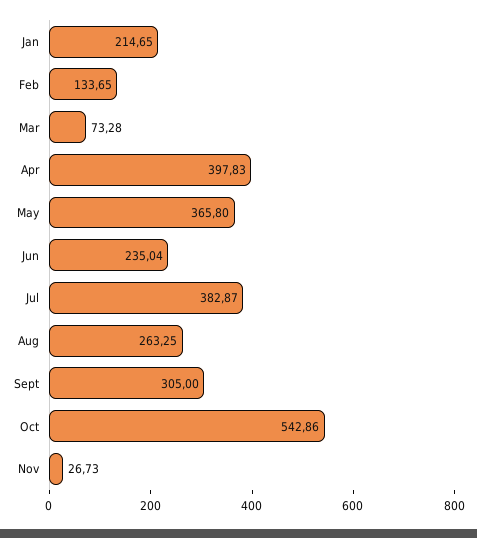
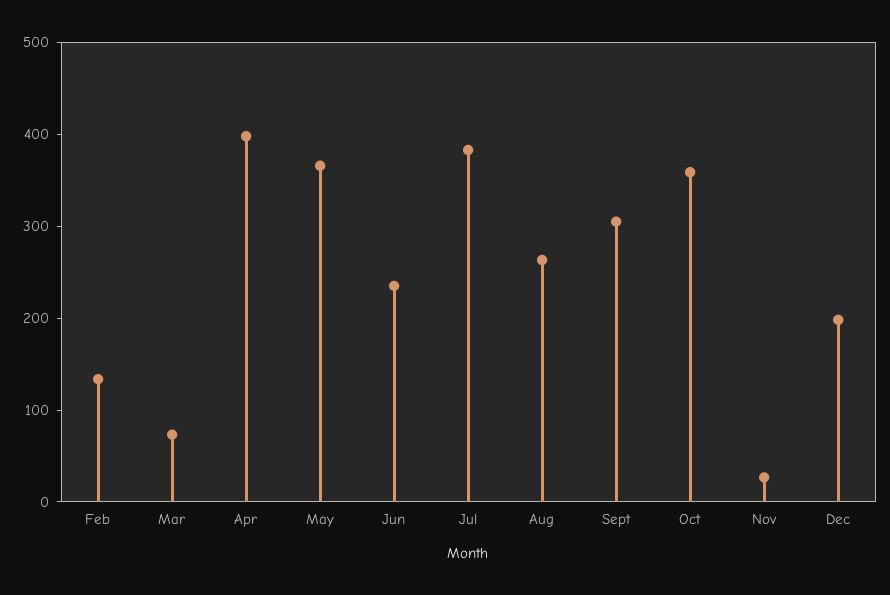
Jan: 214.65 -> none
Oct: 542.86 -> 360
Dec: none -> 200

